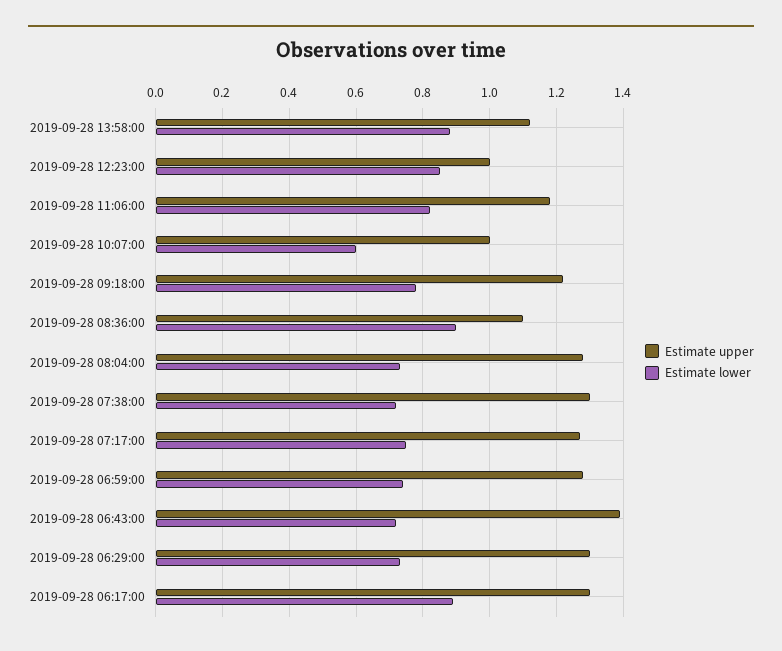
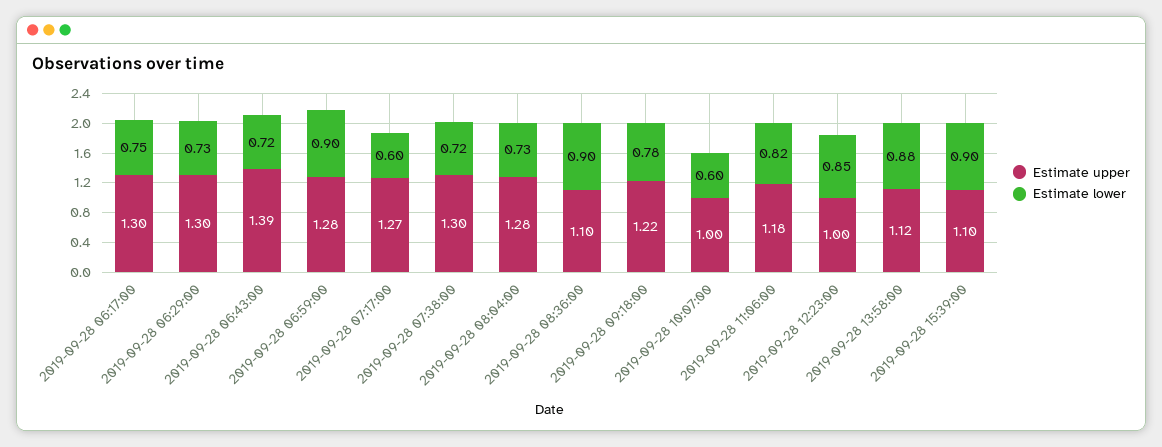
Estimate lower, 2019-09-28 07:17:00: 0.75 -> 0.6
Estimate lower, 2019-09-28 06:59:00: 0.75 -> 0.9
Estimate lower, 2019-09-28 06:17:00: 0.9 -> 0.75
Estimate upper, 2019-09-28 15:39:00: none -> 1.1
Estimate lower, 2019-09-28 15:39:00: none -> 0.9

